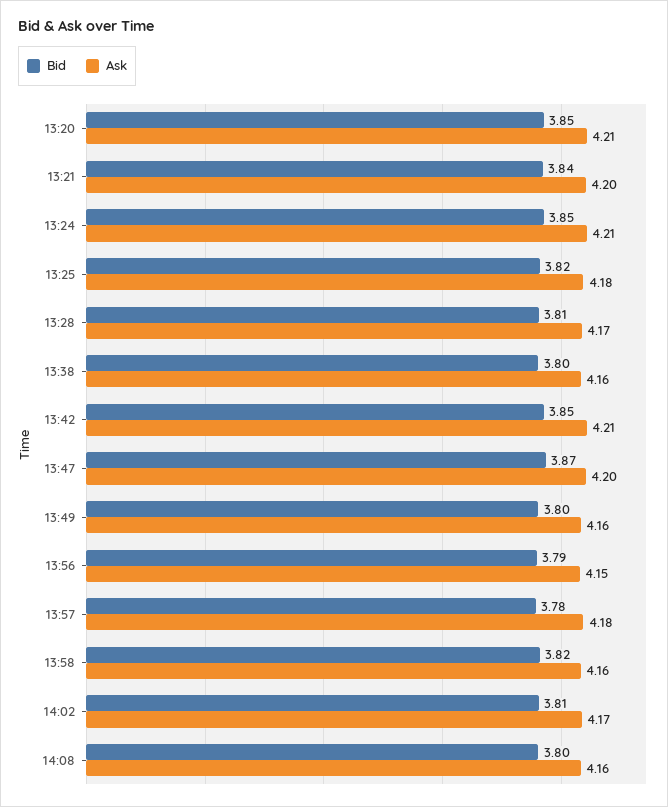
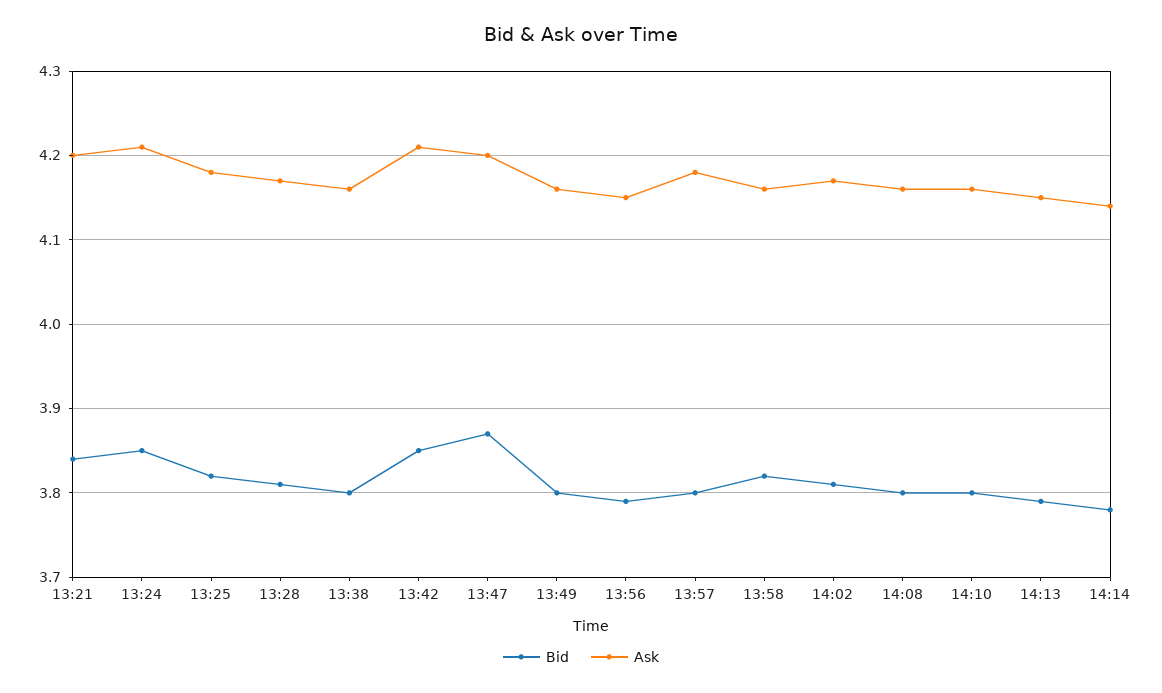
Bid, 13:20: 3.85 -> none
Ask, 13:20: 4.21 -> none
Bid, 13:57: 3.78 -> 3.8
Bid, 14:10: none -> 3.8
Ask, 14:10: none -> 4.16
Bid, 14:13: none -> 3.79
Ask, 14:13: none -> 4.15
Bid, 14:14: none -> 3.78
Ask, 14:14: none -> 4.14

